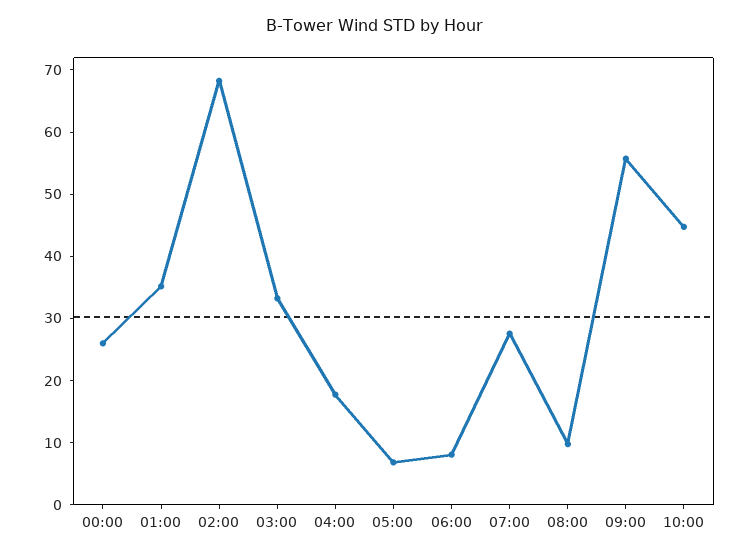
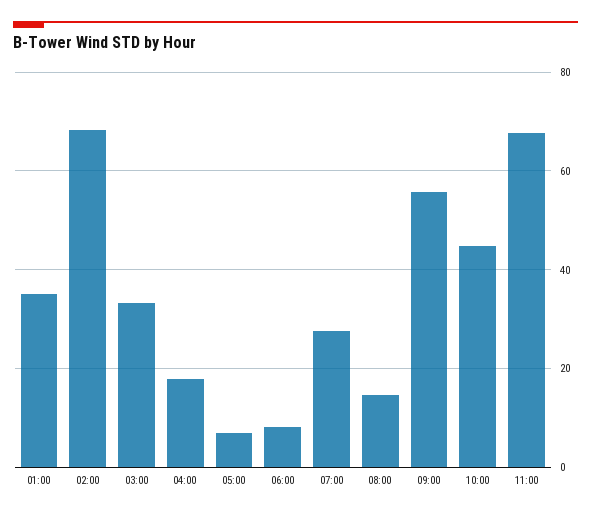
00:00: 26 -> none
08:00: 10 -> 14
11:00: none -> 68

